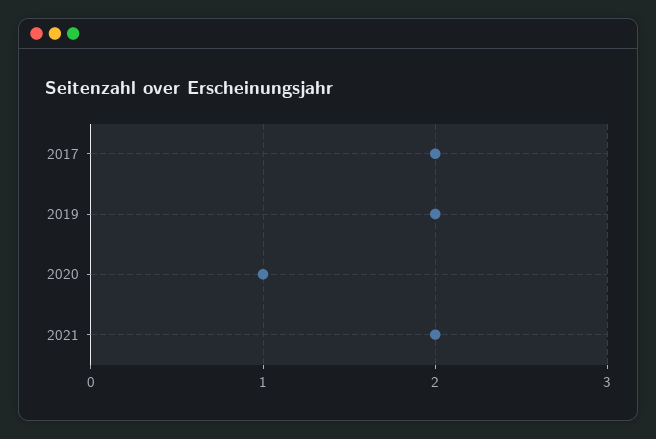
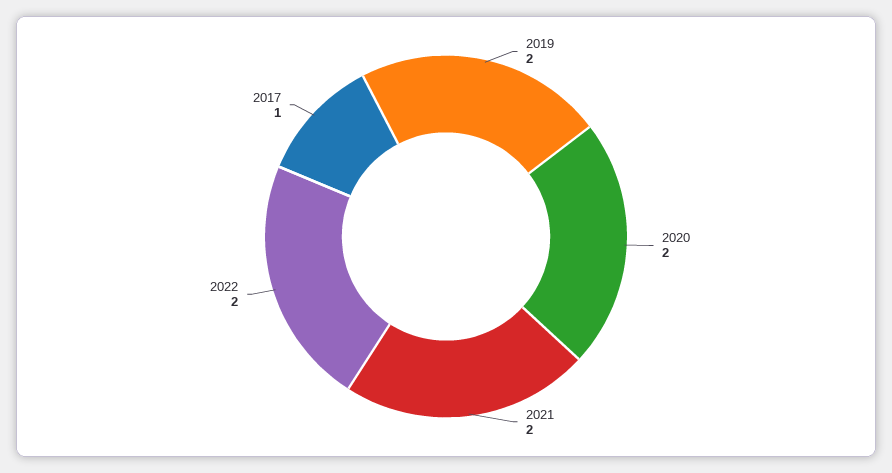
2017: 2 -> 1
2020: 1 -> 2
2022: none -> 2

